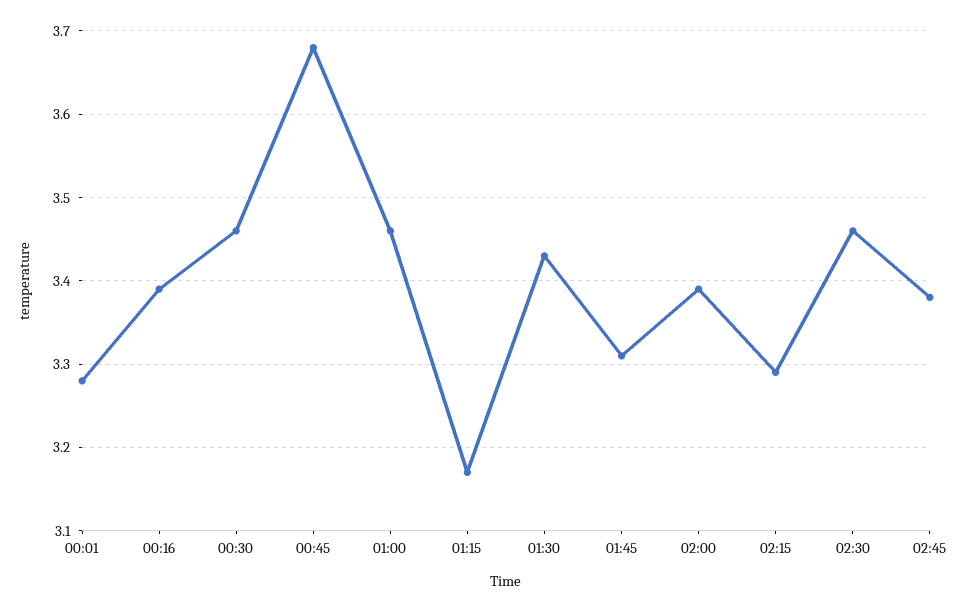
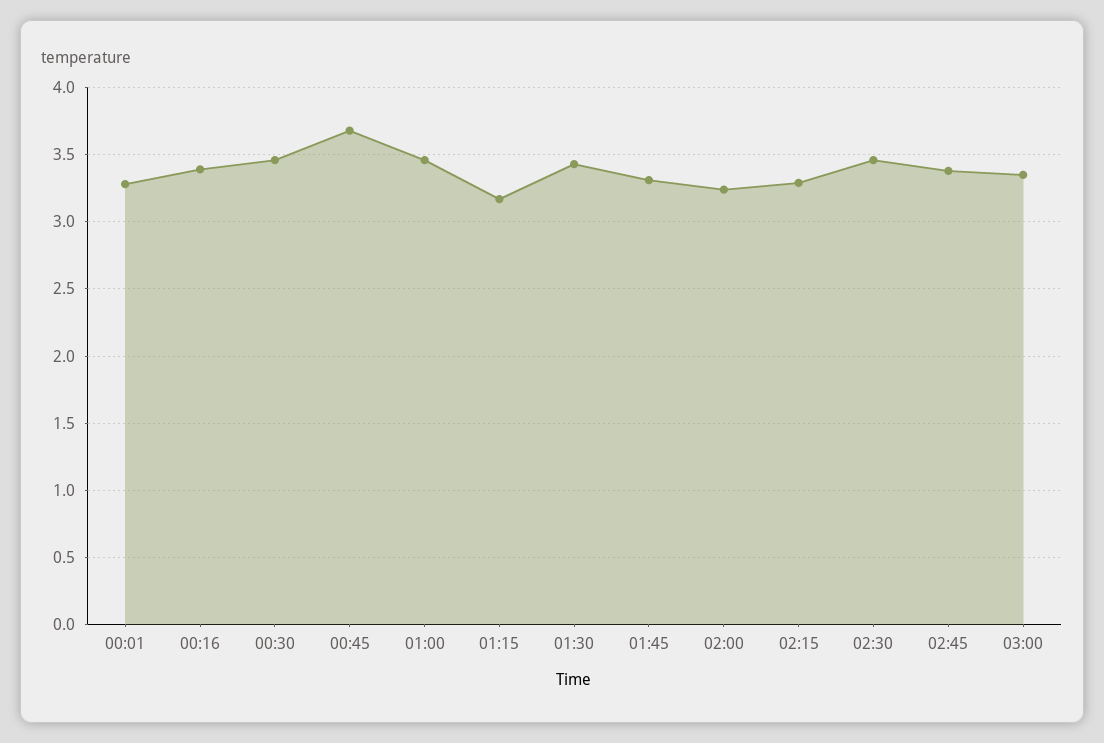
02:00: 3.39 -> 3.25
03:00: none -> 3.35

